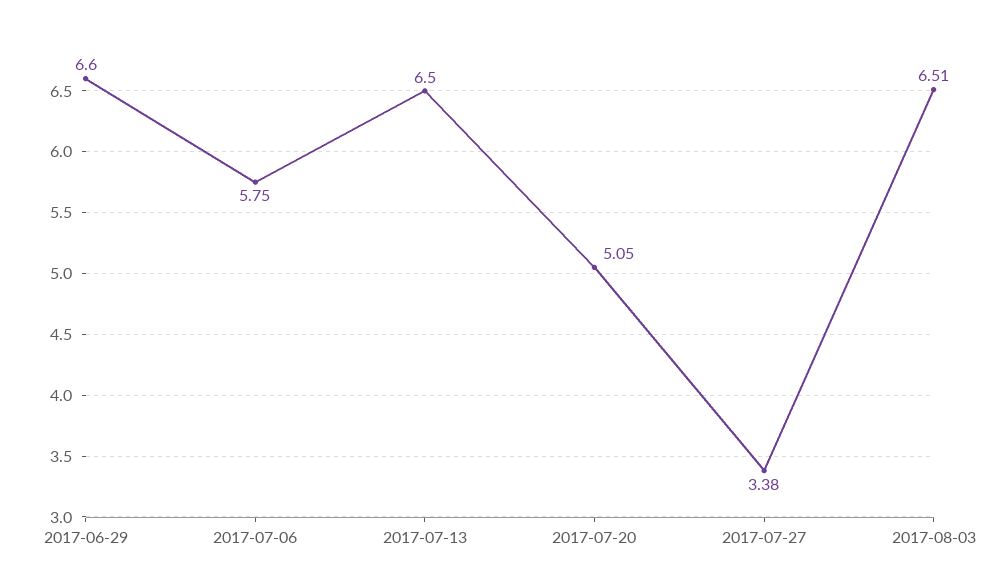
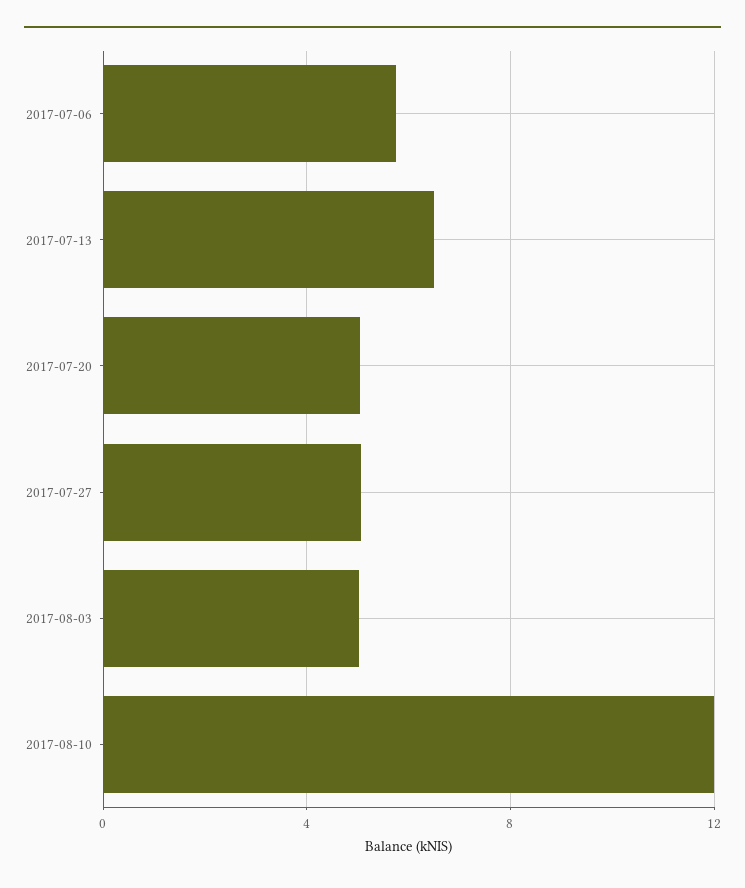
2017-06-29: 6.6 -> none
2017-07-27: 3.38 -> 5
2017-08-03: 6.51 -> 5
2017-08-10: none -> 12

